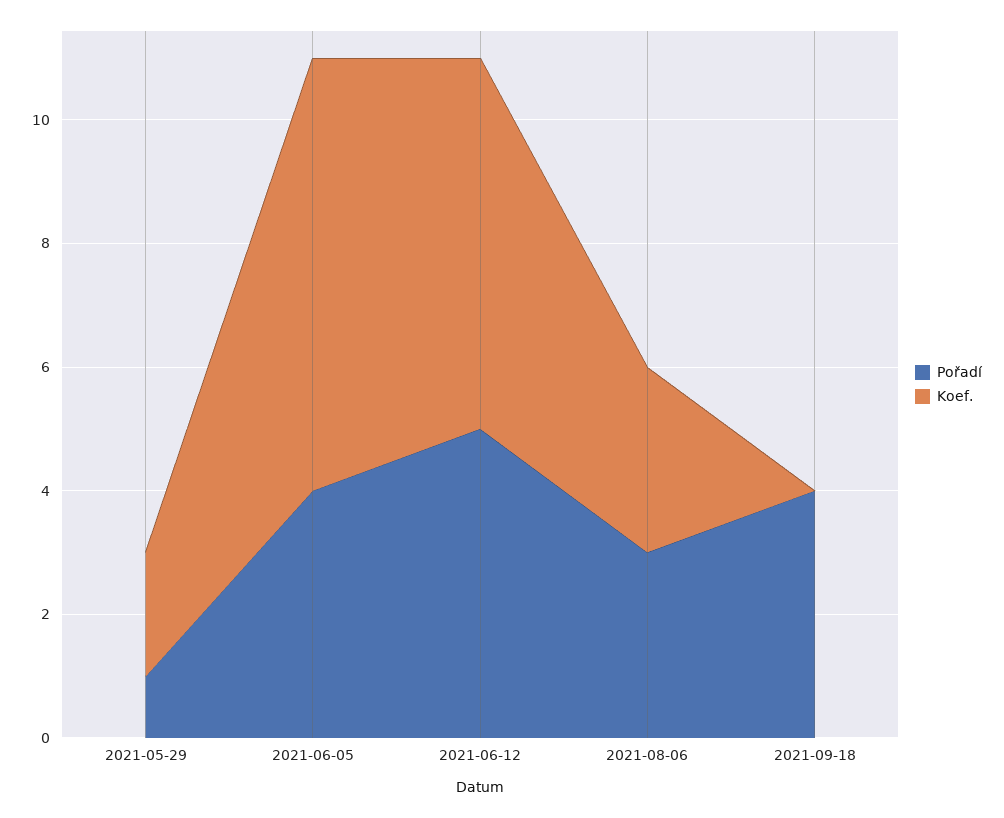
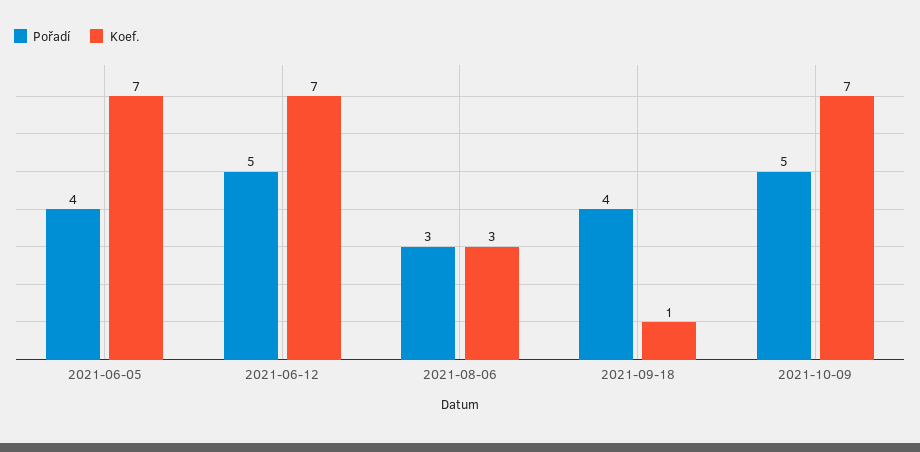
Pořadí, 2021-05-29: 1 -> none
Koef., 2021-05-29: 2 -> none
Koef., 2021-06-12: 6 -> 7
Koef., 2021-09-18: 0 -> 1
Pořadí, 2021-10-09: none -> 5
Koef., 2021-10-09: none -> 7

